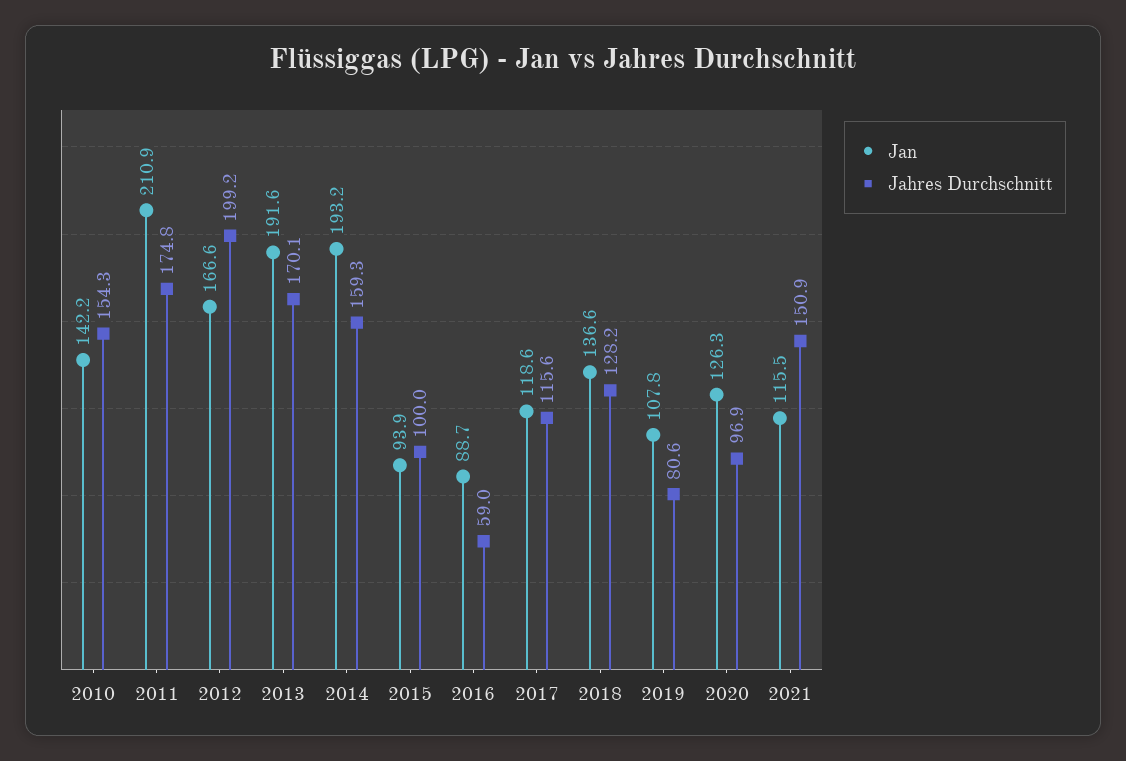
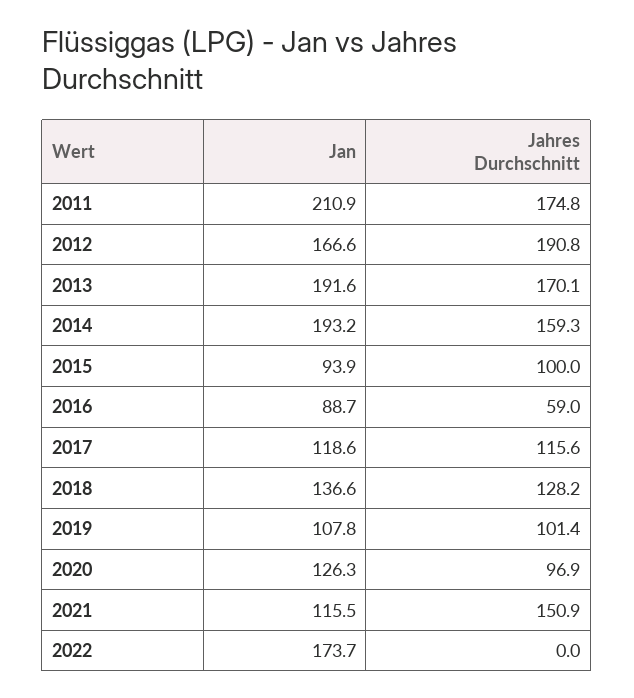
Jan, 2010: 142.2 -> none
Jahres Durchschnitt, 2010: 154.3 -> none
Jahres Durchschnitt, 2012: 199.2 -> 190.8
Jahres Durchschnitt, 2019: 80.6 -> 101.4
Jan, 2022: none -> 173.7
Jahres Durchschnitt, 2022: none -> 0

